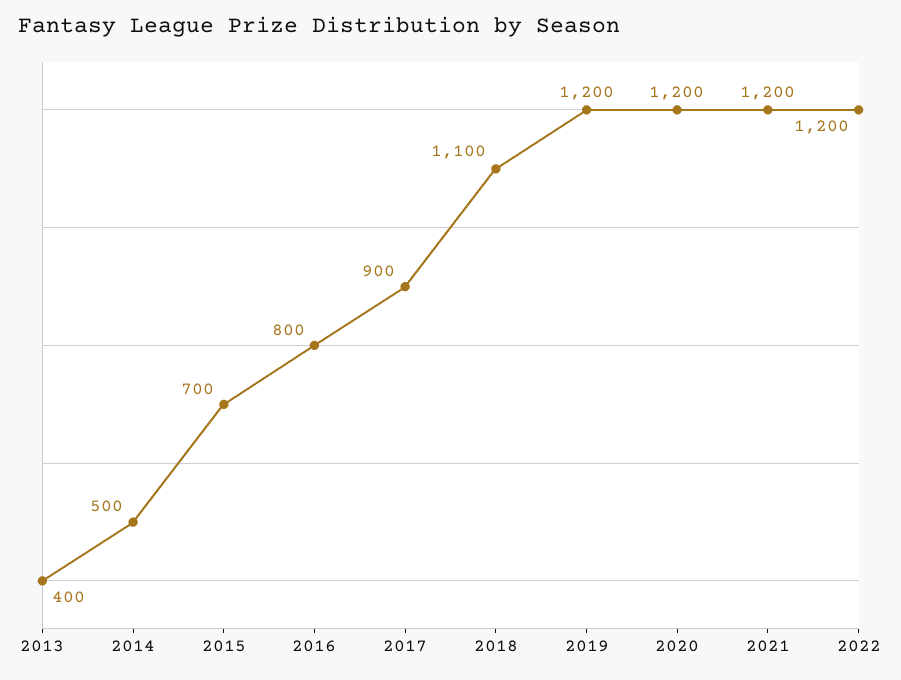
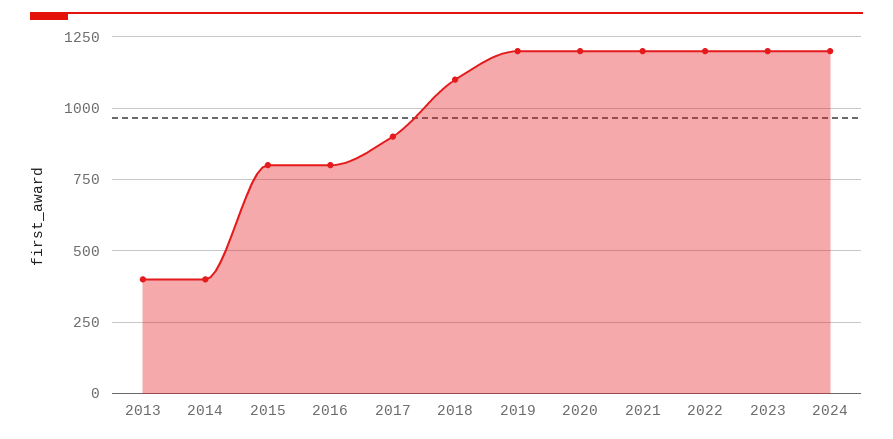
2014: 500 -> 400
2015: 700 -> 800
2023: none -> 1200
2024: none -> 1200

